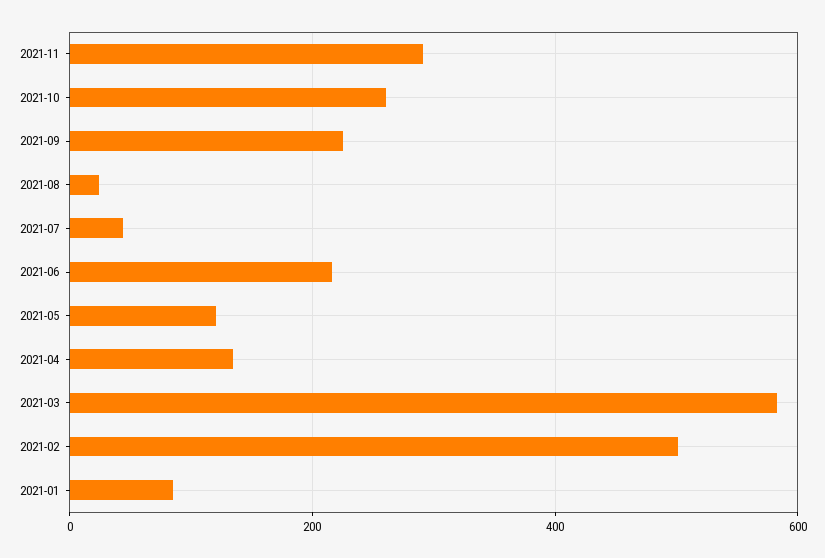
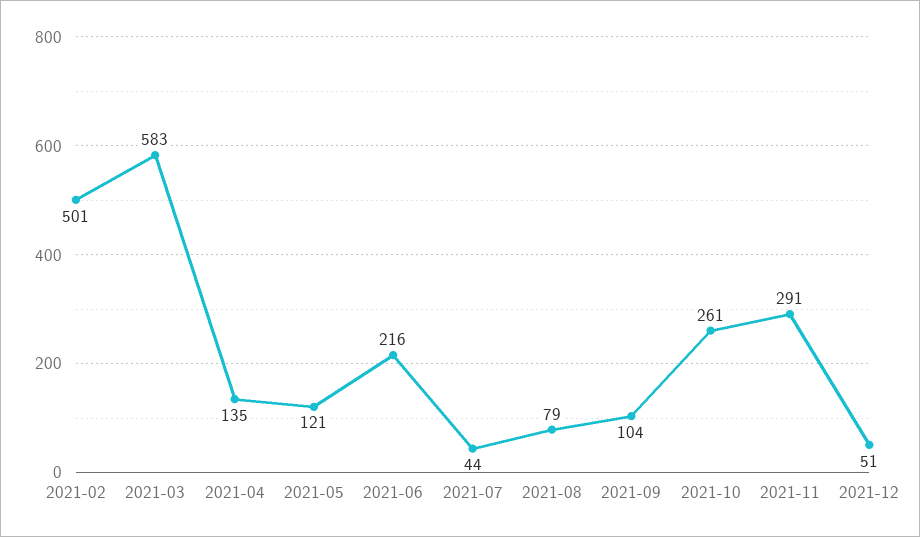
2021-09: 220 -> 104
2021-08: 20 -> 79
2021-01: 80 -> none
2021-12: none -> 51

